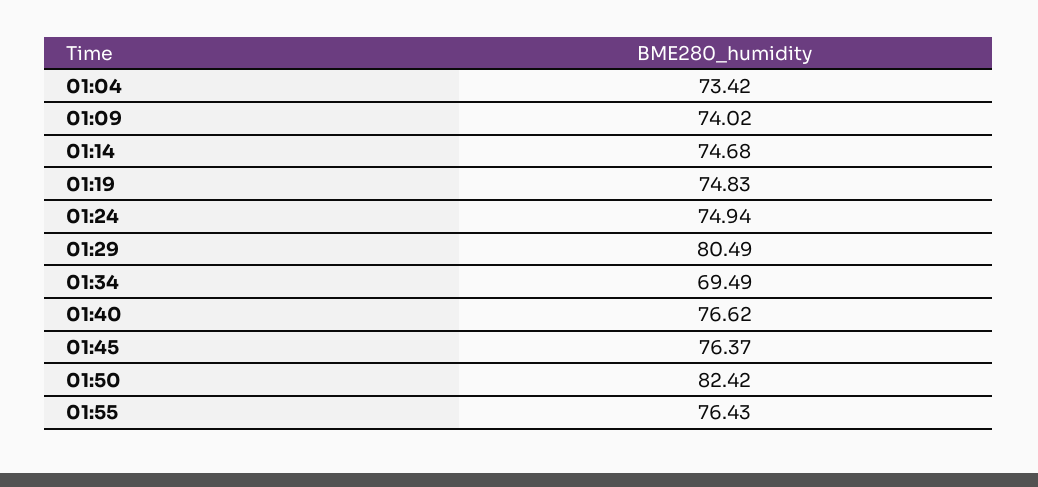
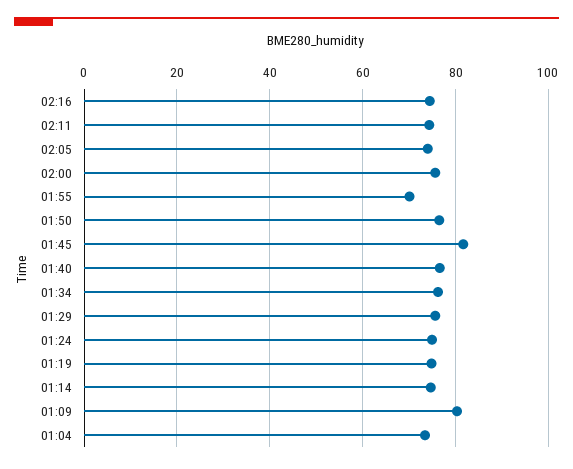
01:09: 74.02 -> 80
01:29: 80.49 -> 76
01:34: 69.49 -> 76
01:45: 76.37 -> 82
01:50: 82.42 -> 76
01:55: 76.43 -> 70
02:16: none -> 74
02:11: none -> 74
02:05: none -> 74
02:00: none -> 76

